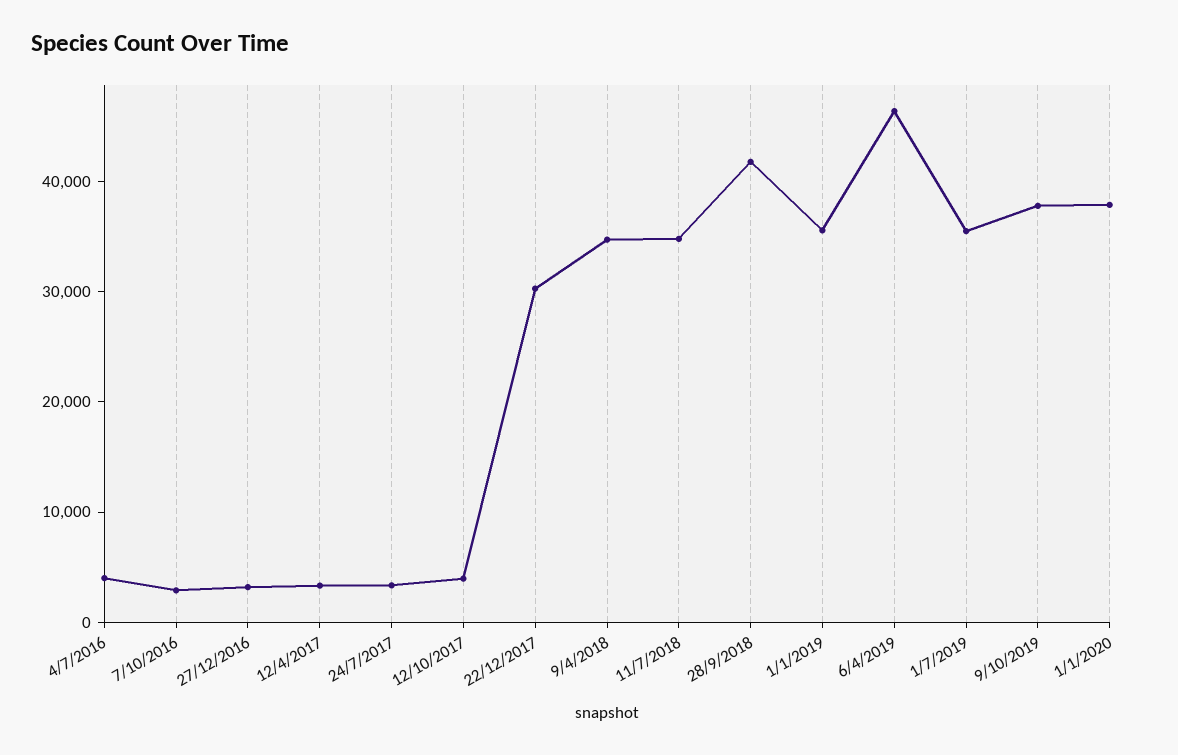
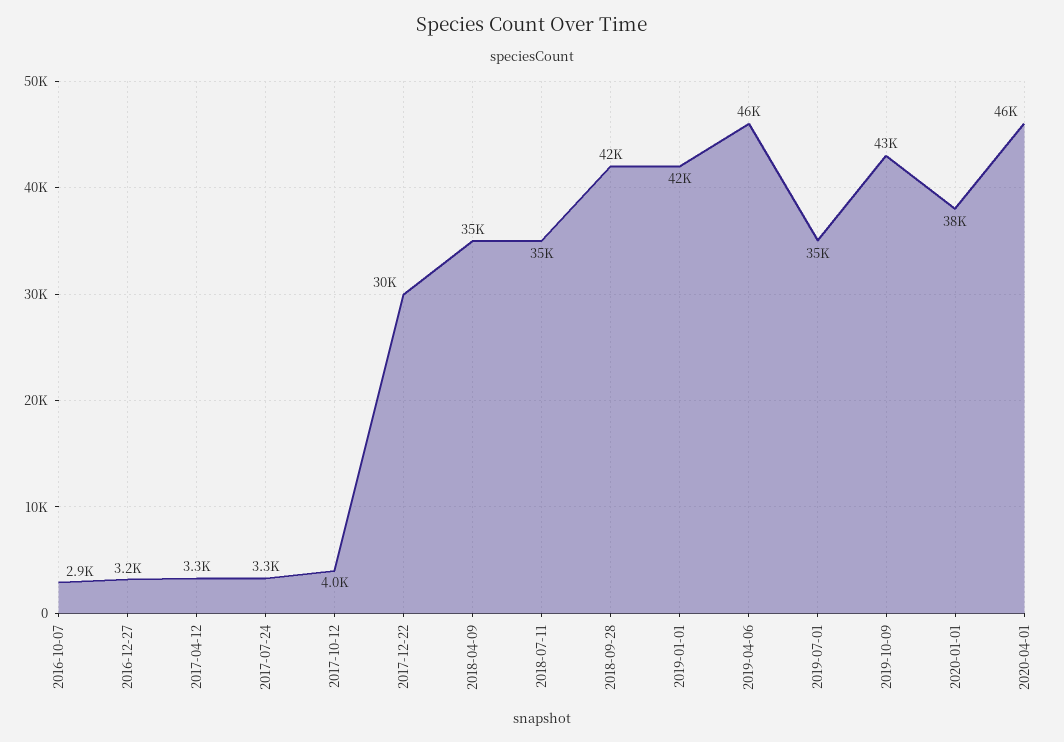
4/7/2016: 4000 -> none
1/1/2019: 36000 -> 42000
9/10/2019: 38000 -> 43000
2020-04-01: none -> 46000

